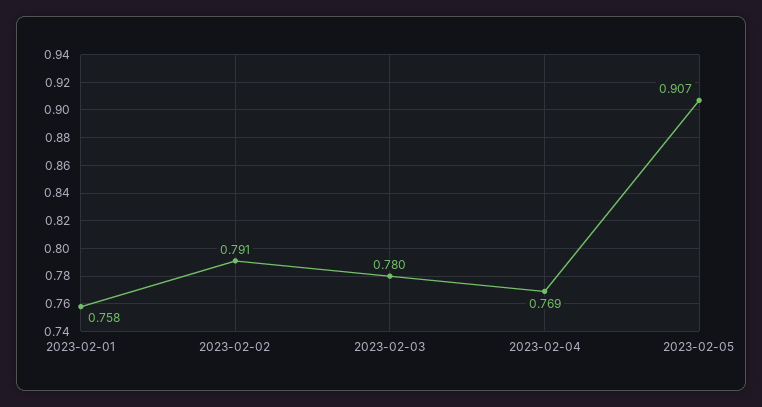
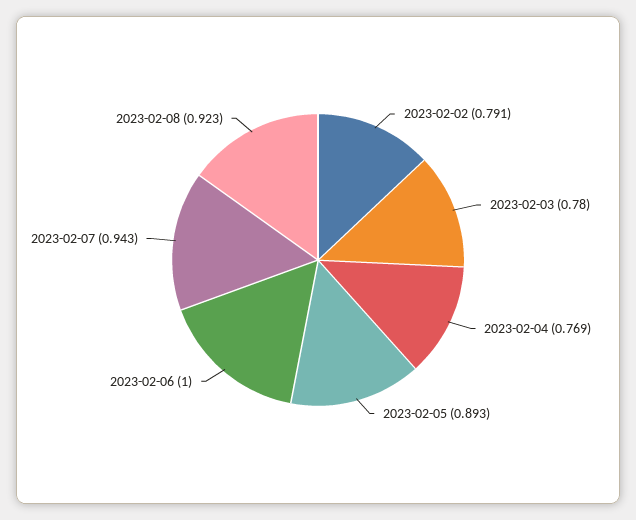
2023-02-01: 0.758 -> none
2023-02-05: 0.907 -> 0.893
2023-02-06: none -> 1
2023-02-07: none -> 0.943
2023-02-08: none -> 0.923

